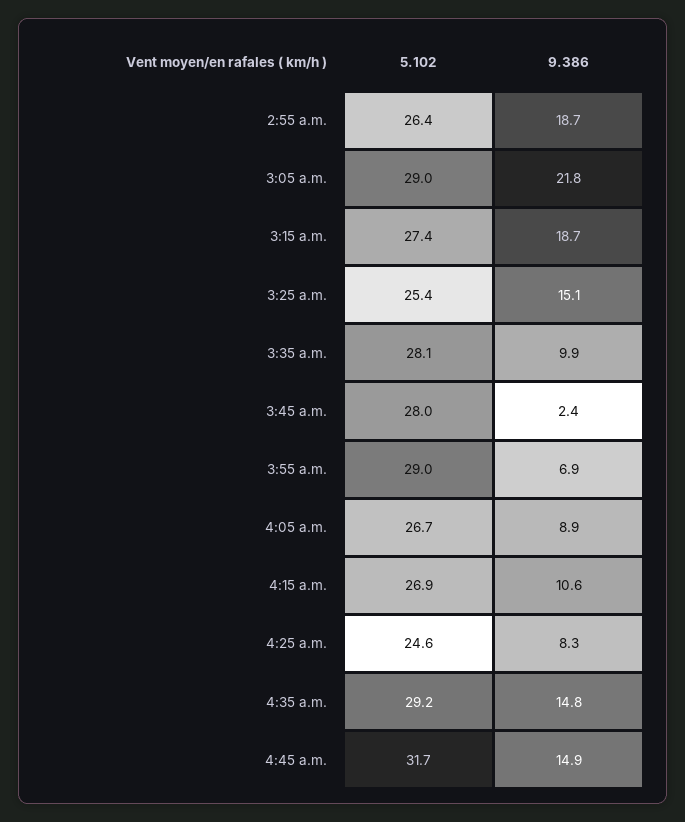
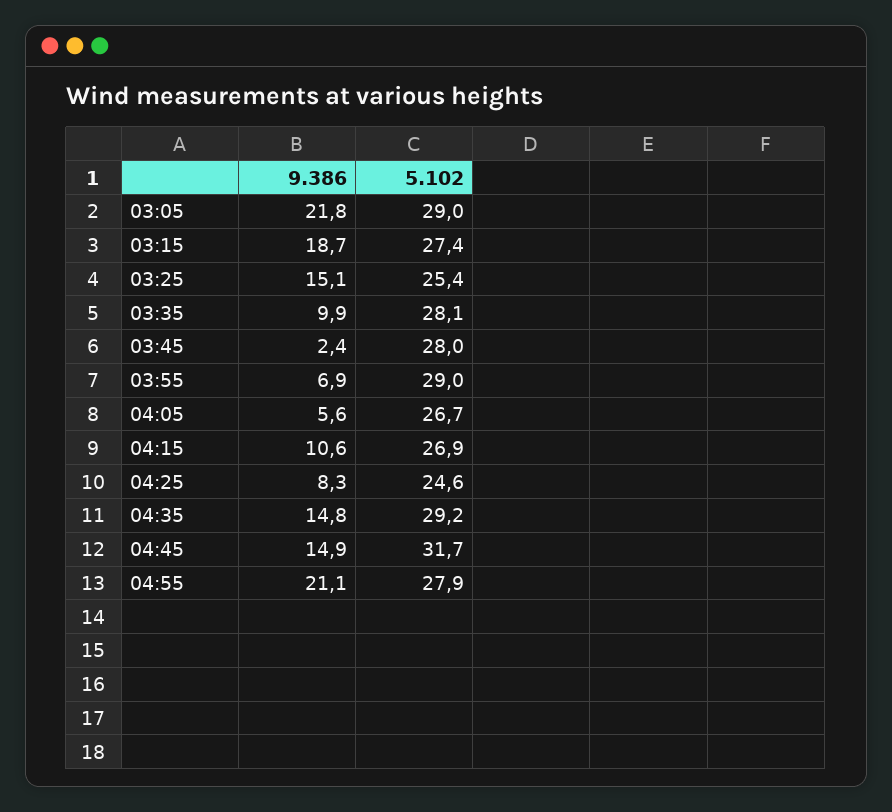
5.102, 2:55 a.m.: 26.4 -> none
9.386, 2:55 a.m.: 18.7 -> none
9.386, 4:05 a.m.: 8.9 -> 5.6
9.386, 04:55: none -> 21.1
5.102, 04:55: none -> 27.9

